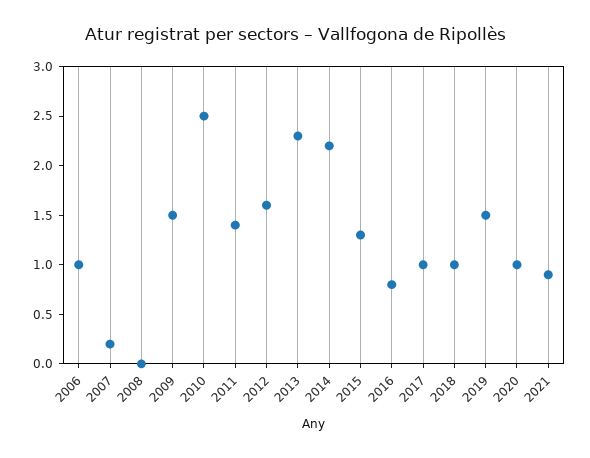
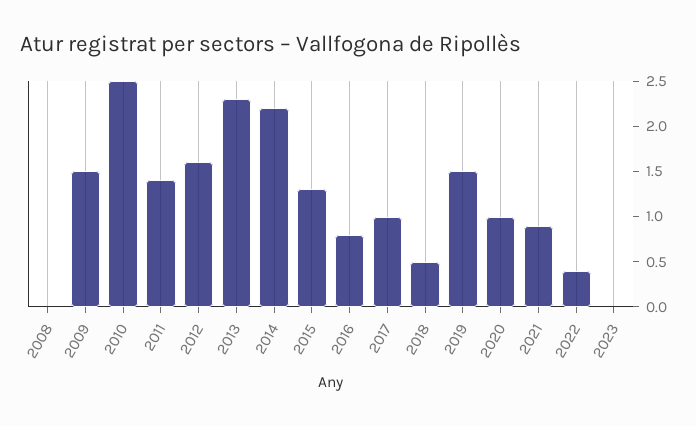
2006: 1 -> none
2007: 0.2 -> none
2018: 1 -> 0.5
2022: none -> 0.4
2023: none -> 0

